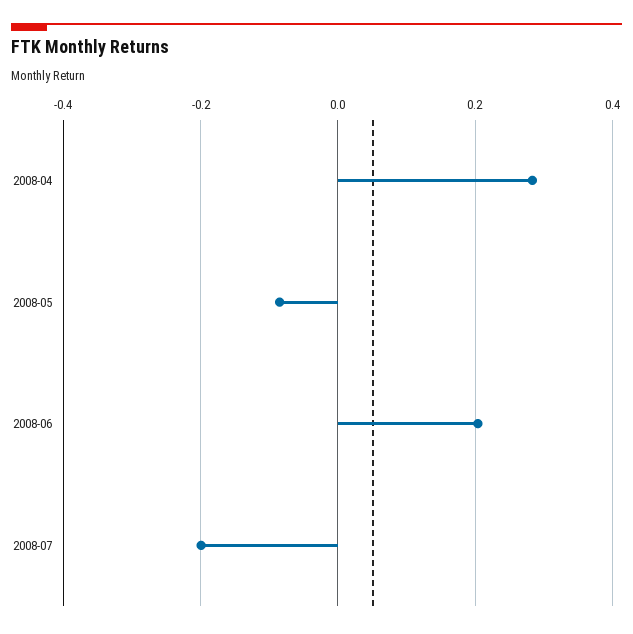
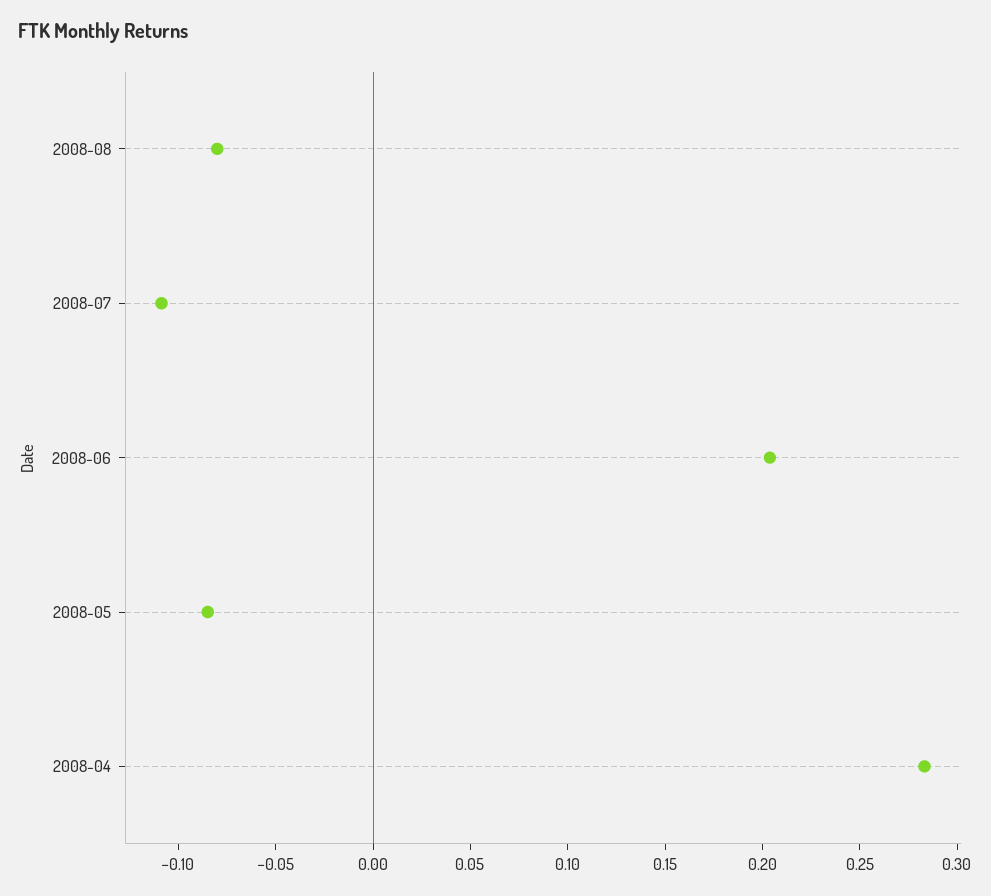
2008-07: -0.2 -> -0.11
2008-08: none -> -0.08

